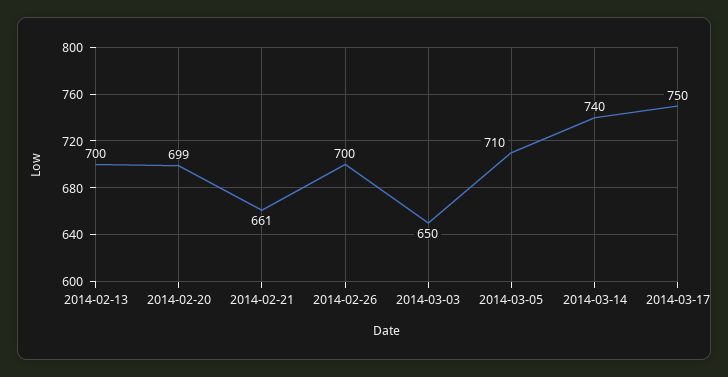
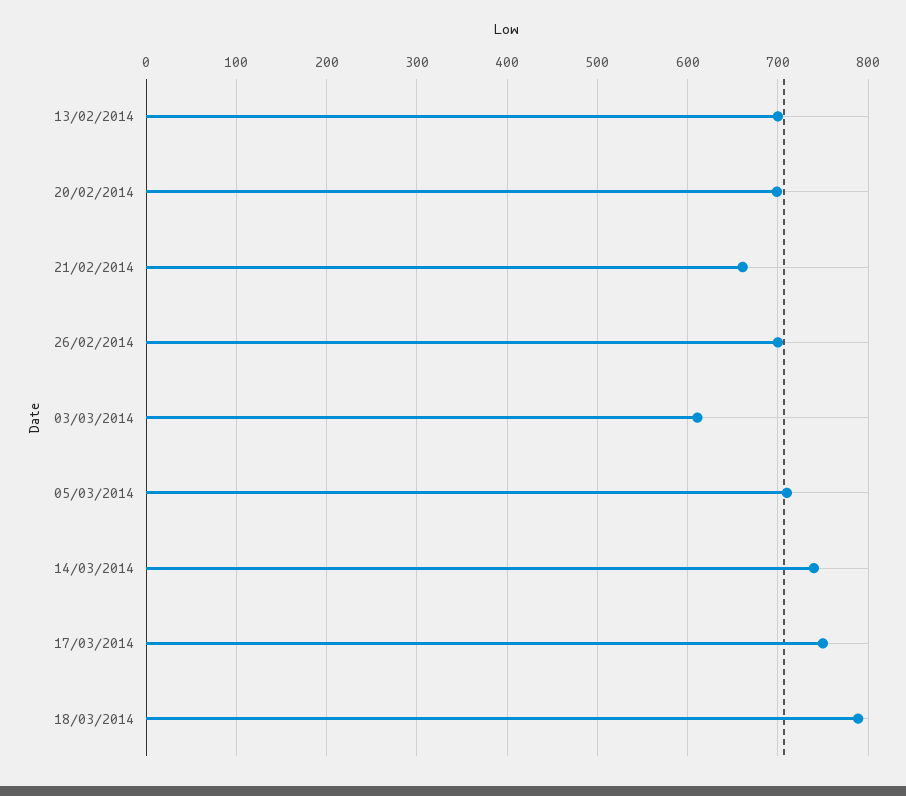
2014-03-03: 650 -> 610
18/03/2014: none -> 790

